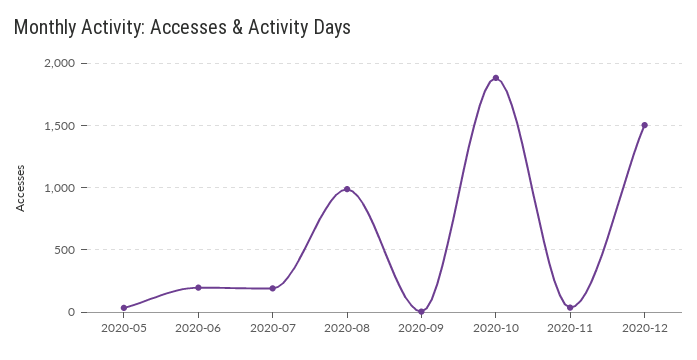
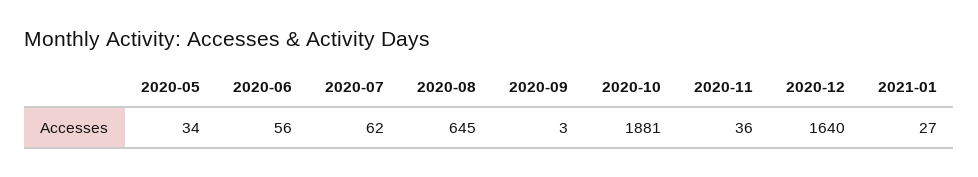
2020-06: 200 -> 56
2020-07: 200 -> 62
2020-08: 1000 -> 645
2020-12: 1500 -> 1640
2021-01: none -> 27

